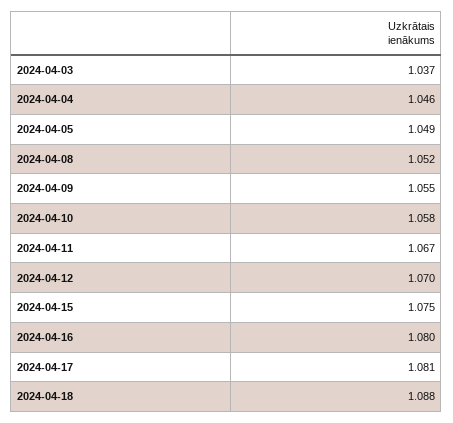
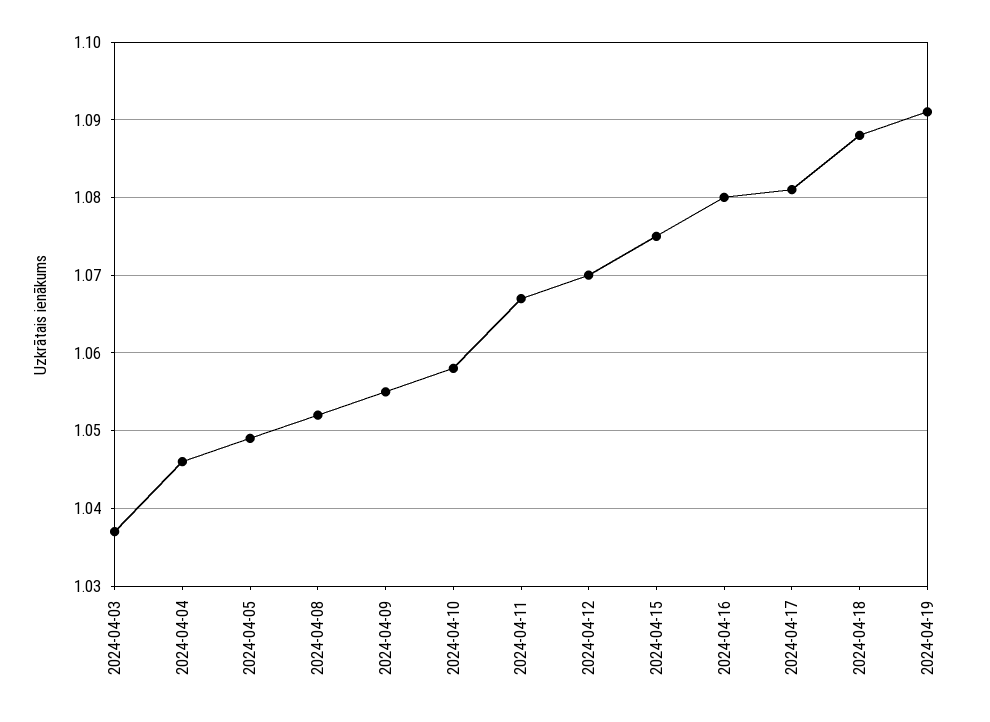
2024-04-19: none -> 1.091

